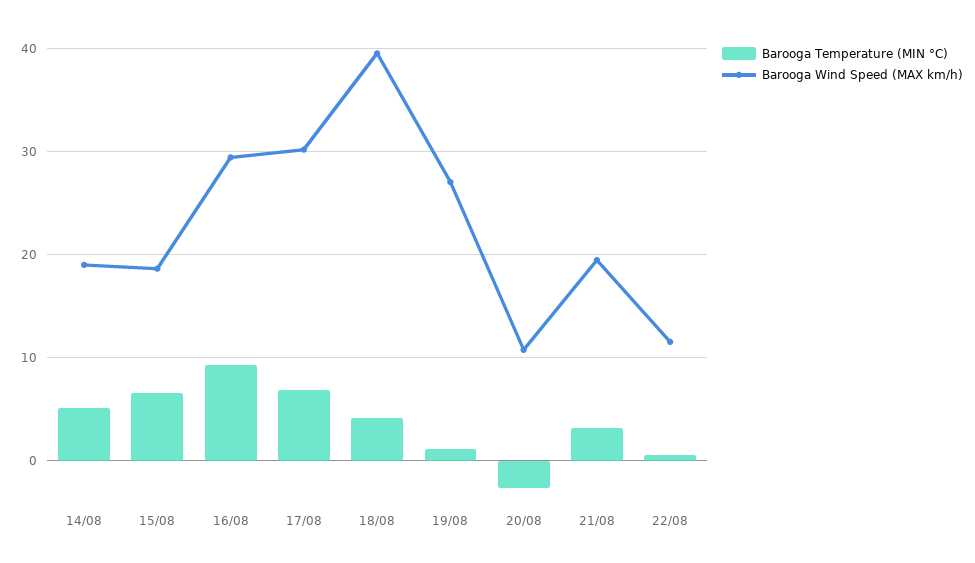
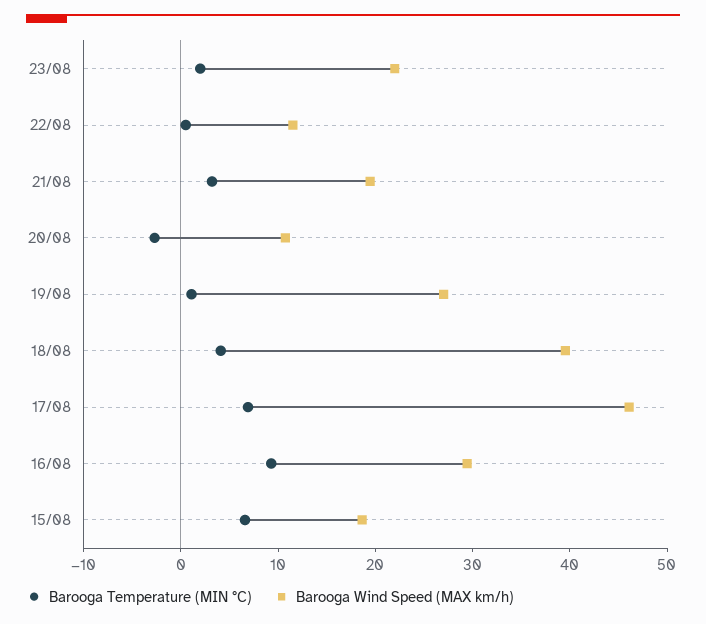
Barooga Temperature (MIN °C), 14/08: 5 -> none
Barooga Wind Speed (MAX km/h), 14/08: 19 -> none
Barooga Wind Speed (MAX km/h), 17/08: 30 -> 46
Barooga Temperature (MIN °C), 23/08: none -> 2
Barooga Wind Speed (MAX km/h), 23/08: none -> 22

